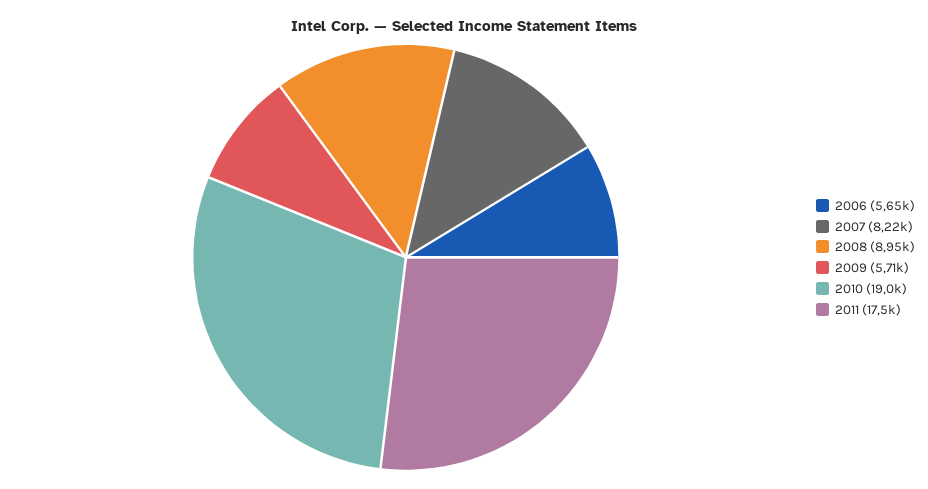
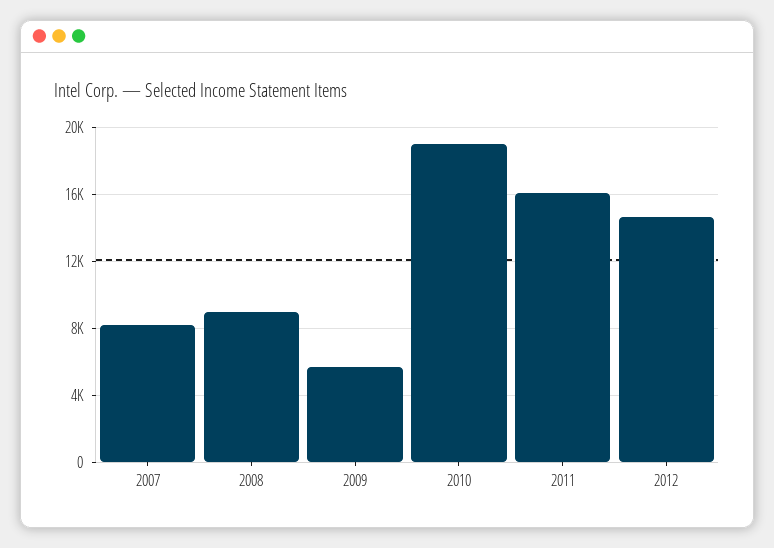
2006: 5650 -> none
2011: 17500 -> 16000
2012: none -> 14500

